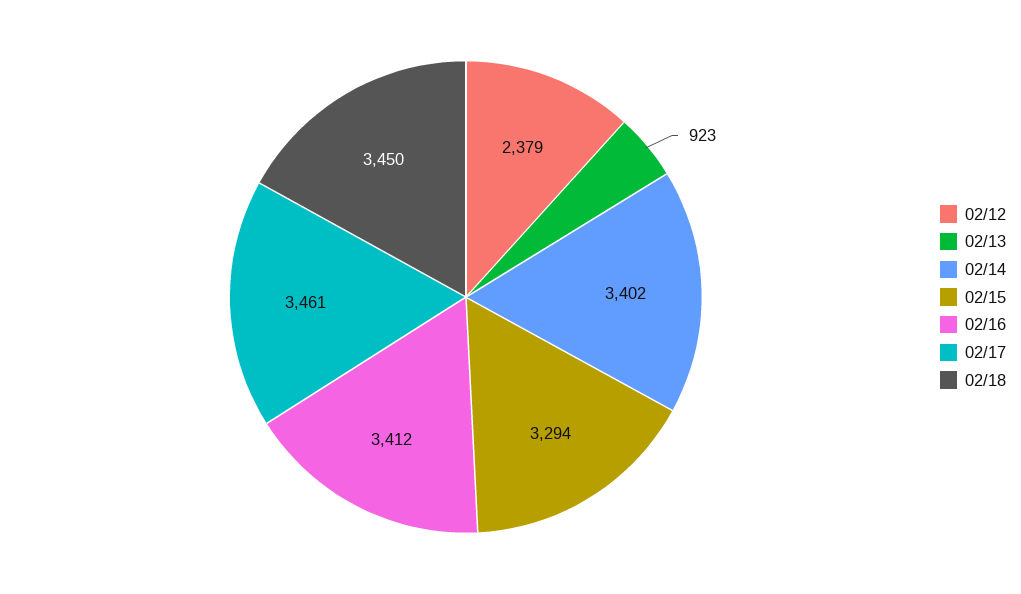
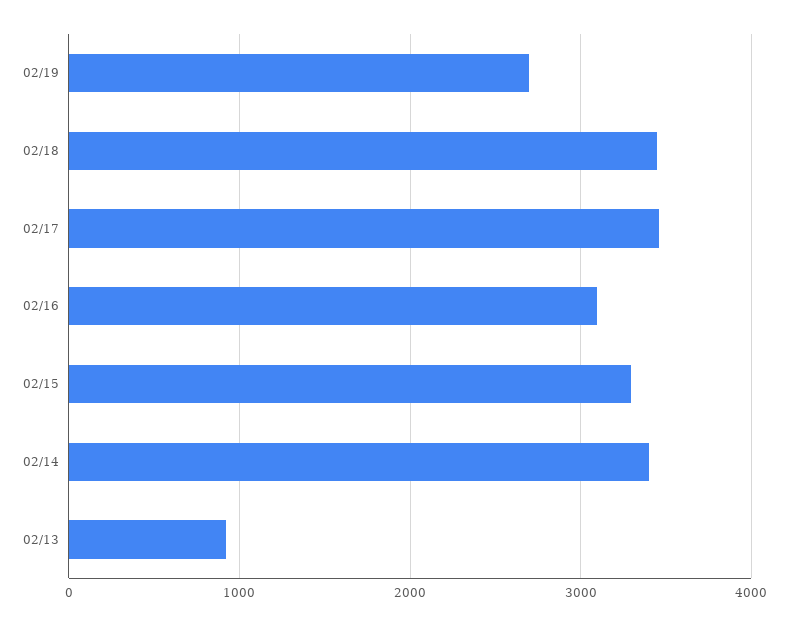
02/12: 2379 -> none
02/16: 3412 -> 3100
02/19: none -> 2700

